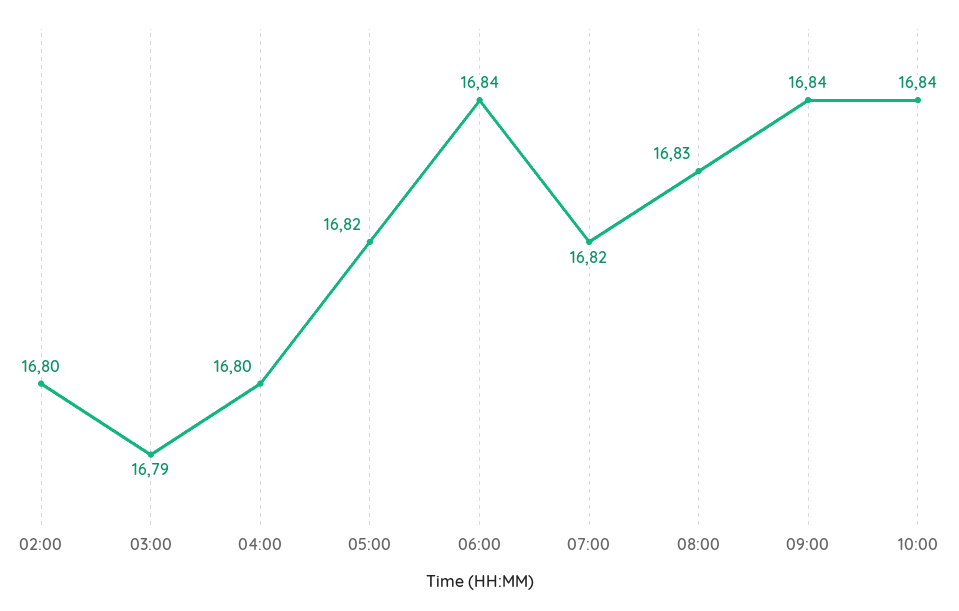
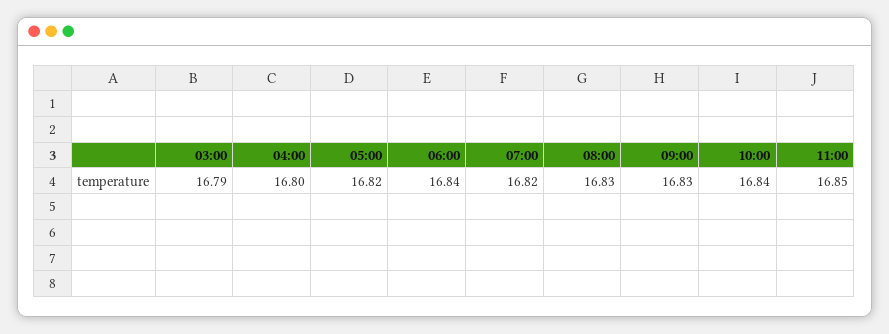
02:00: 16.8 -> none
09:00: 16.84 -> 16.83
11:00: none -> 16.85

